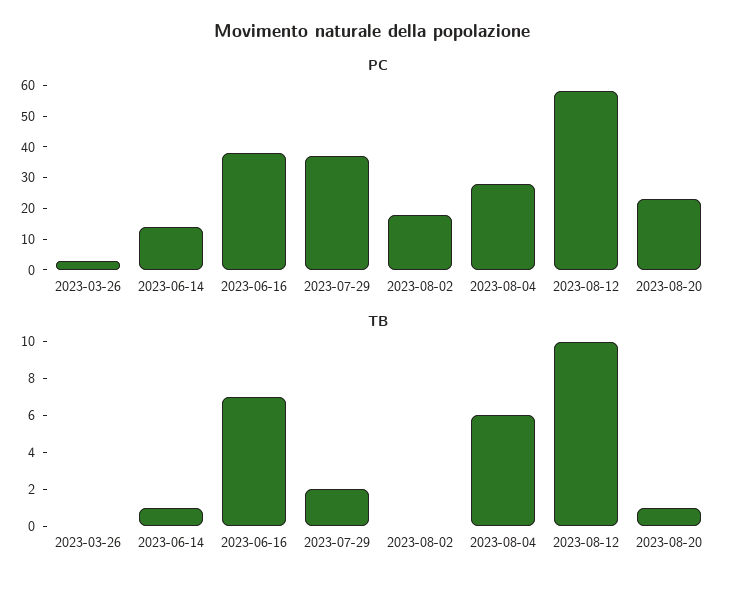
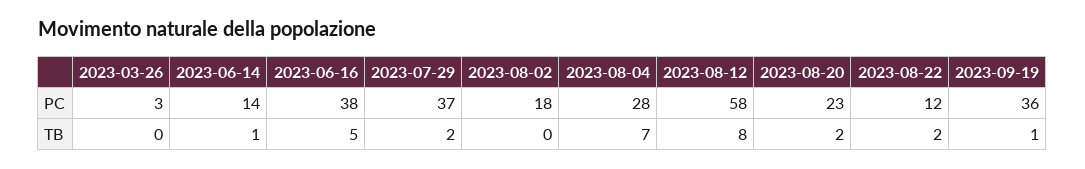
TB, 2023-06-16: 7 -> 5
TB, 2023-08-04: 6 -> 7
TB, 2023-08-12: 10 -> 8
TB, 2023-08-20: 1 -> 2
PC, 2023-08-22: none -> 12
PC, 2023-09-19: none -> 36
TB, 2023-08-22: none -> 2
TB, 2023-09-19: none -> 1

